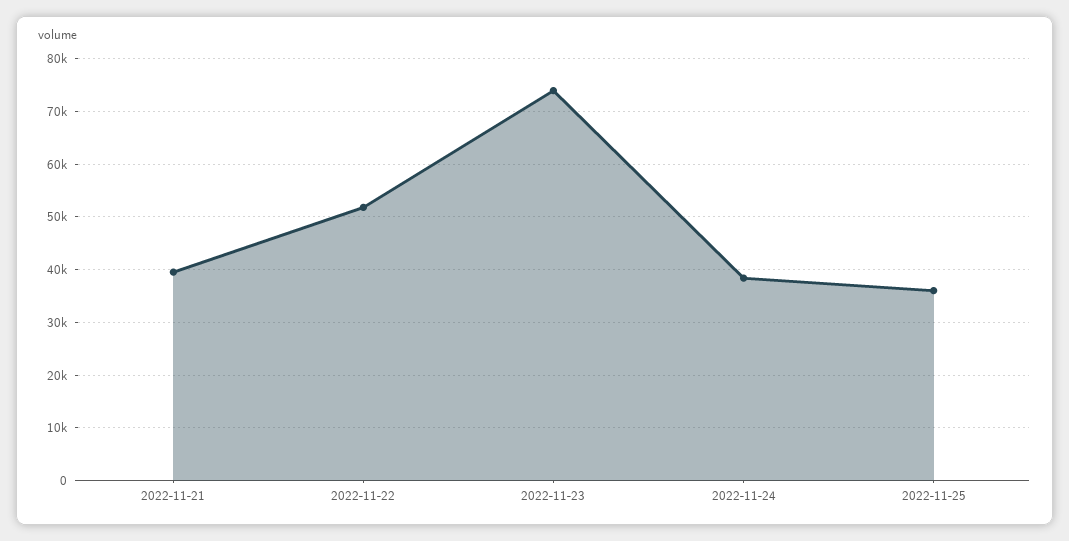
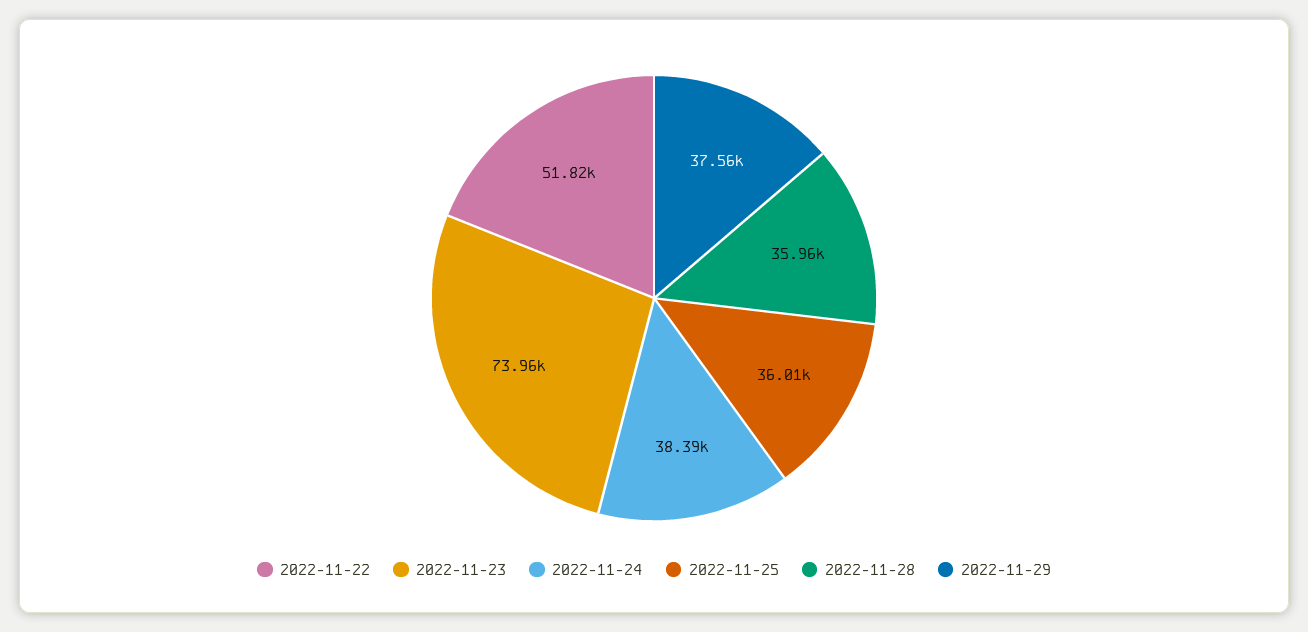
2022-11-21: 40000 -> none
2022-11-28: none -> 35960
2022-11-29: none -> 37560

